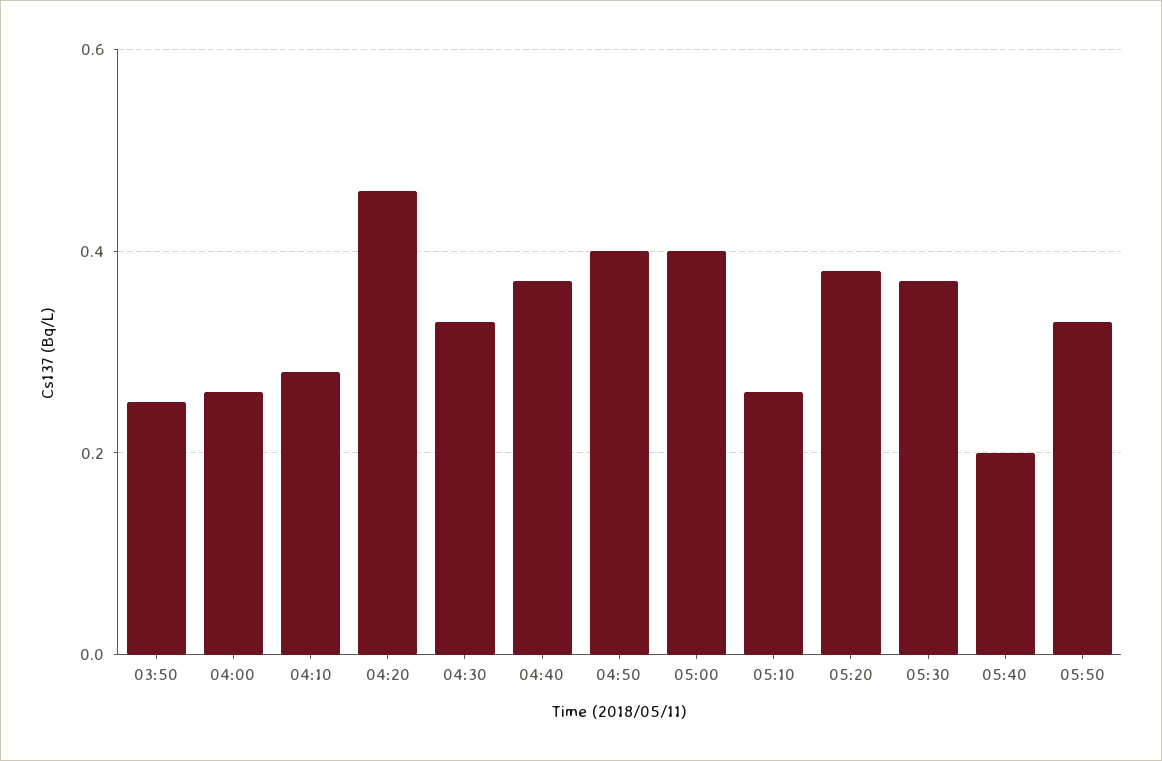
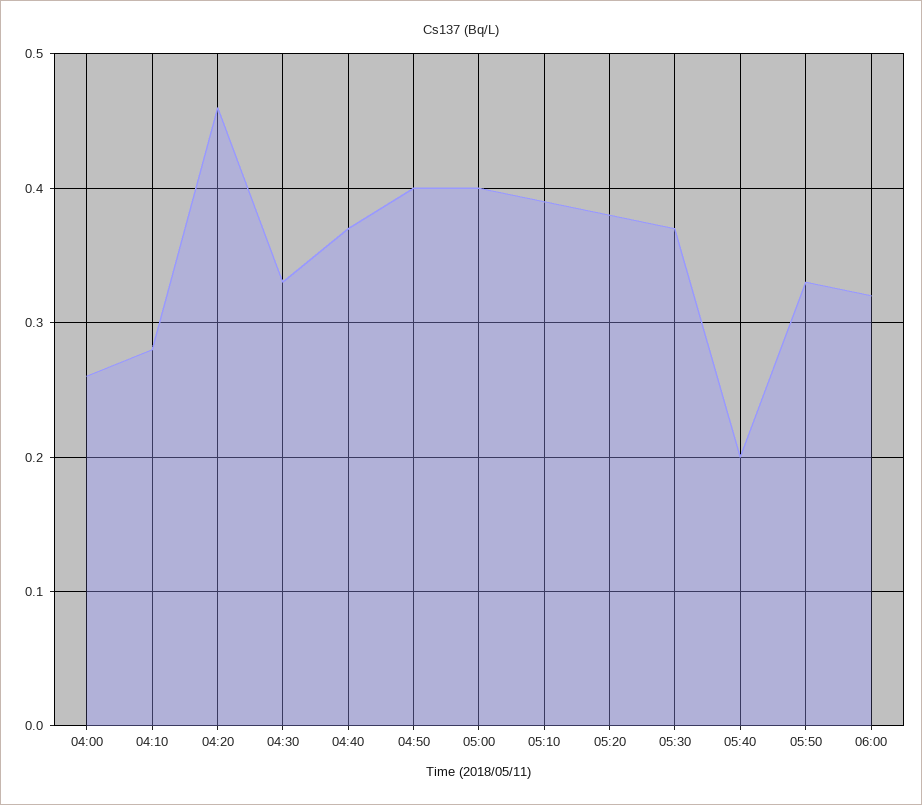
03:50: 0.25 -> none
05:10: 0.25 -> 0.39
06:00: none -> 0.32

